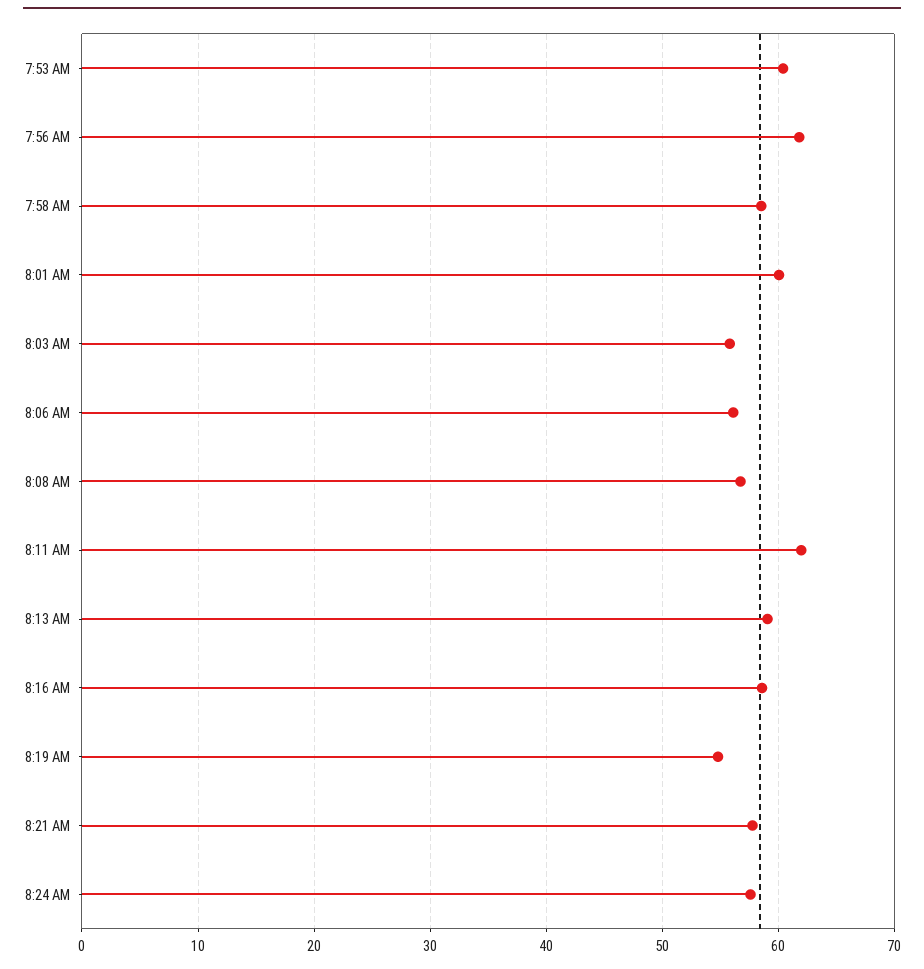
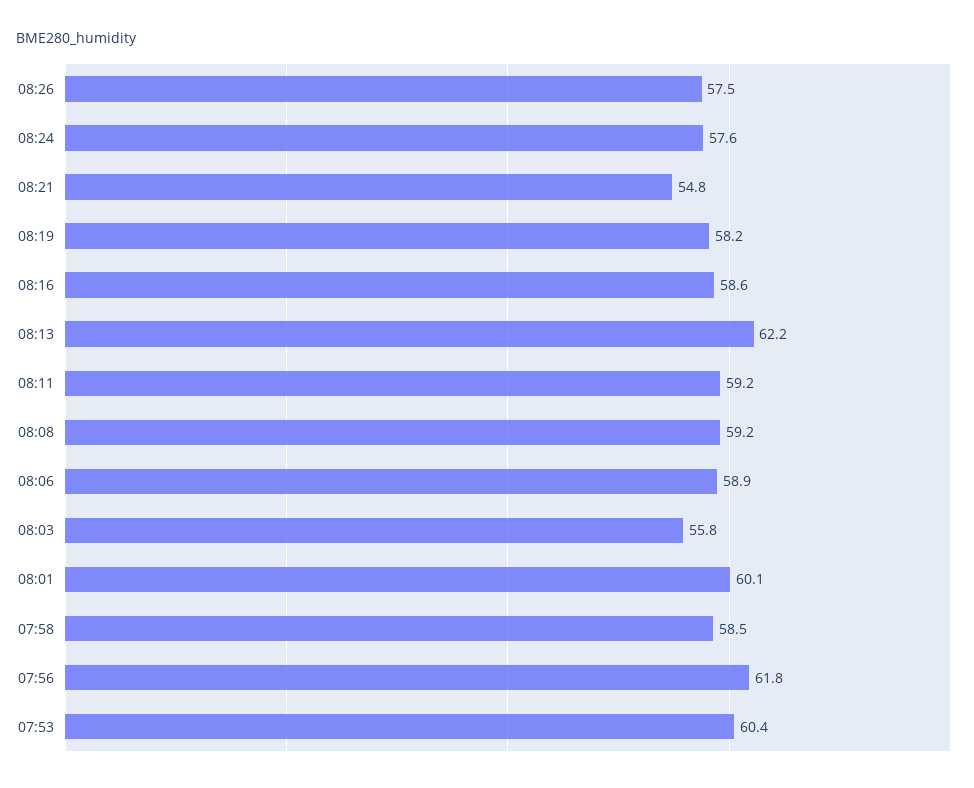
8:06 AM: 56 -> 58.9
8:08 AM: 57 -> 59.2
8:11 AM: 62 -> 59.2
8:13 AM: 59 -> 62.2
8:19 AM: 55 -> 58.2
8:21 AM: 58 -> 54.8
08:26: none -> 57.5

